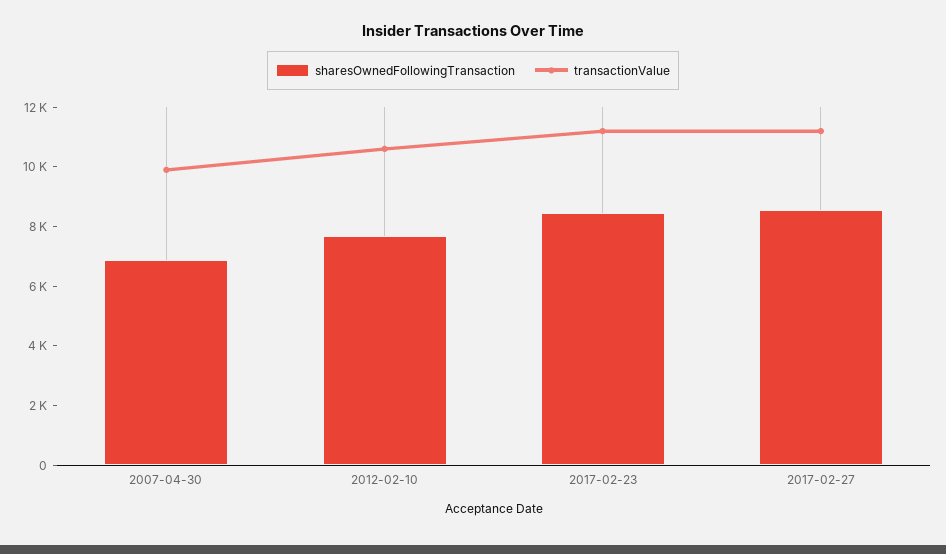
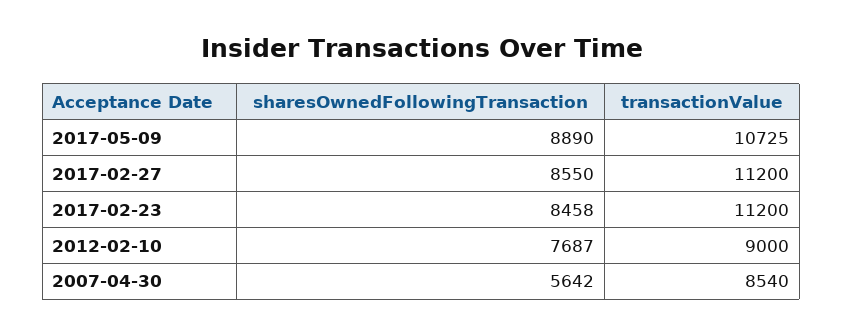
sharesOwnedFollowingTransaction, 2007-04-30: 7000 -> 5642
transactionValue, 2007-04-30: 10000 -> 8540
transactionValue, 2012-02-10: 10500 -> 9000
sharesOwnedFollowingTransaction, 2017-05-09: none -> 8890
transactionValue, 2017-05-09: none -> 10725

